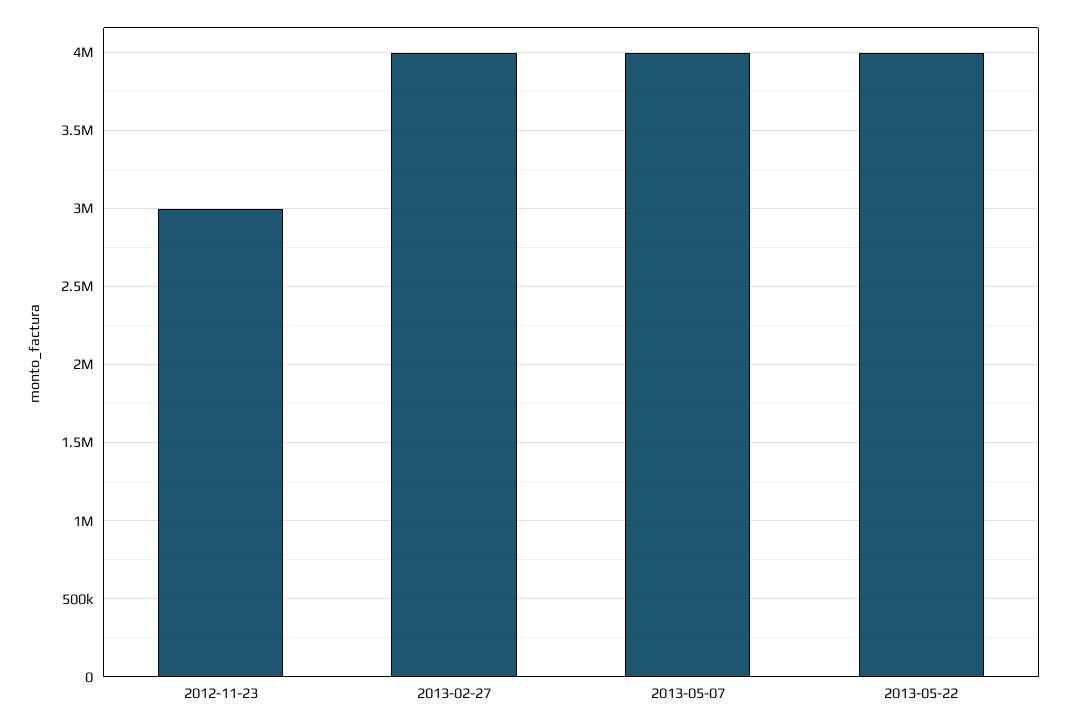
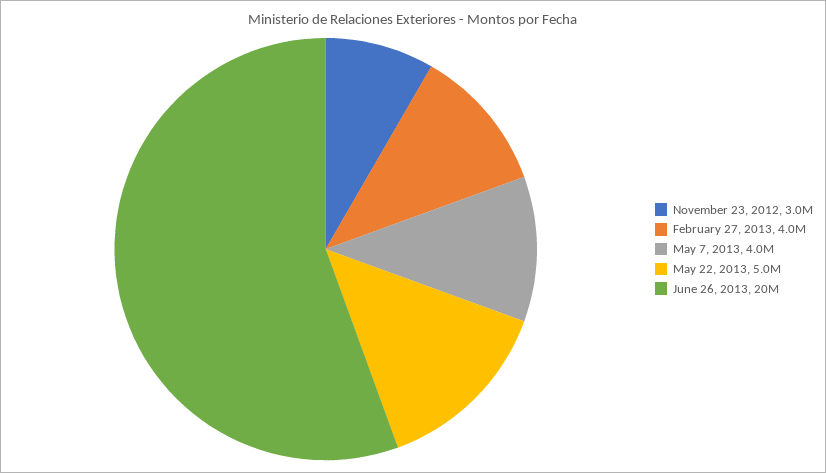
2013-05-22: 4000000 -> 5000000
June 26, 2013: none -> 20000000

